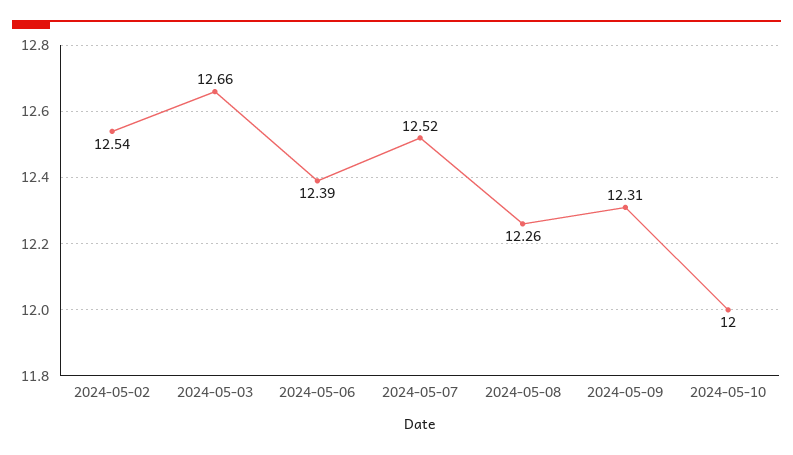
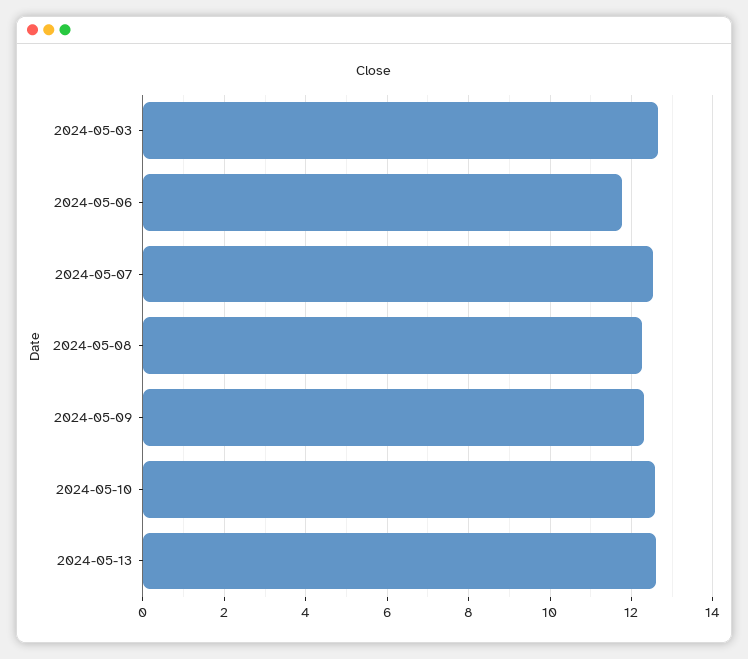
2024-05-02: 12.54 -> none
2024-05-06: 12.39 -> 11.8
2024-05-10: 12 -> 12.6
2024-05-13: none -> 12.6

